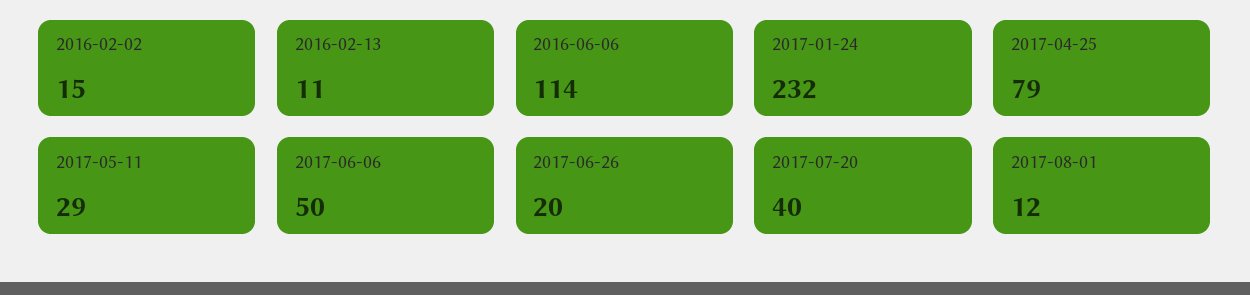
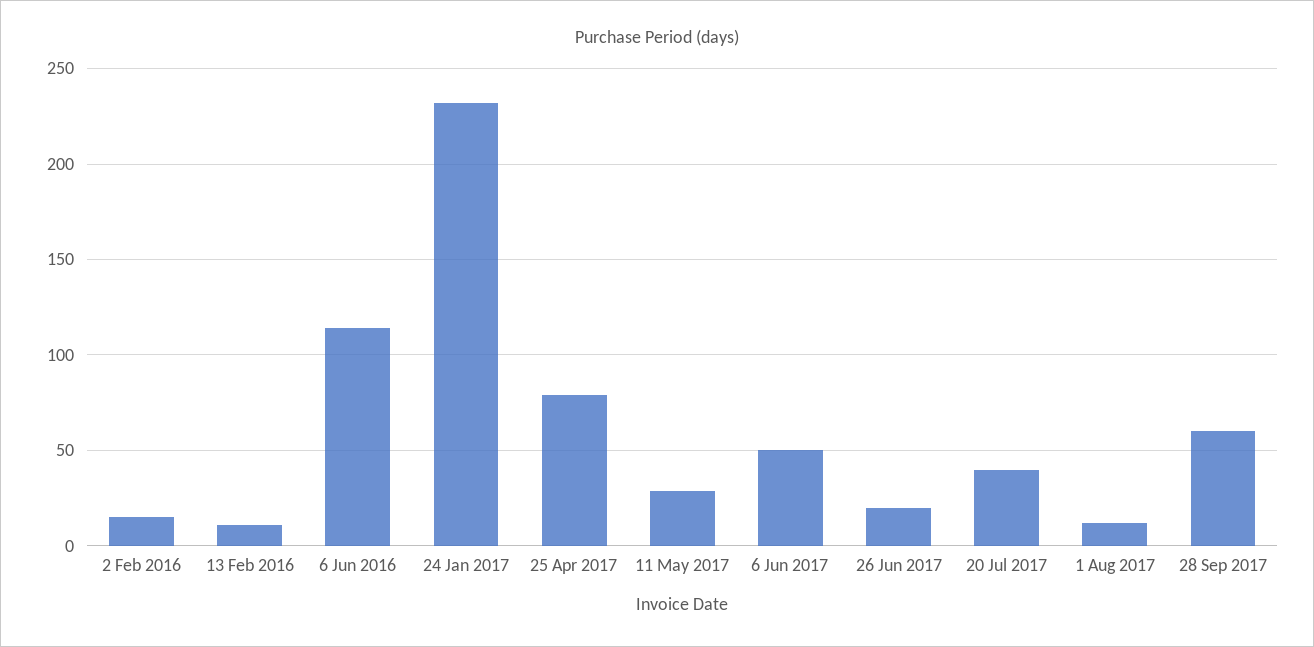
28 Sep 2017: none -> 60

